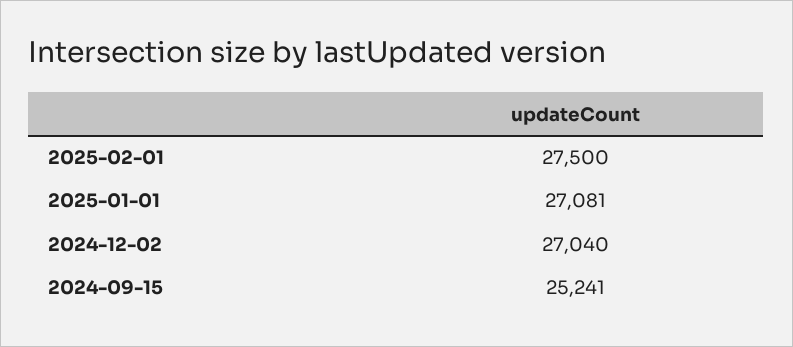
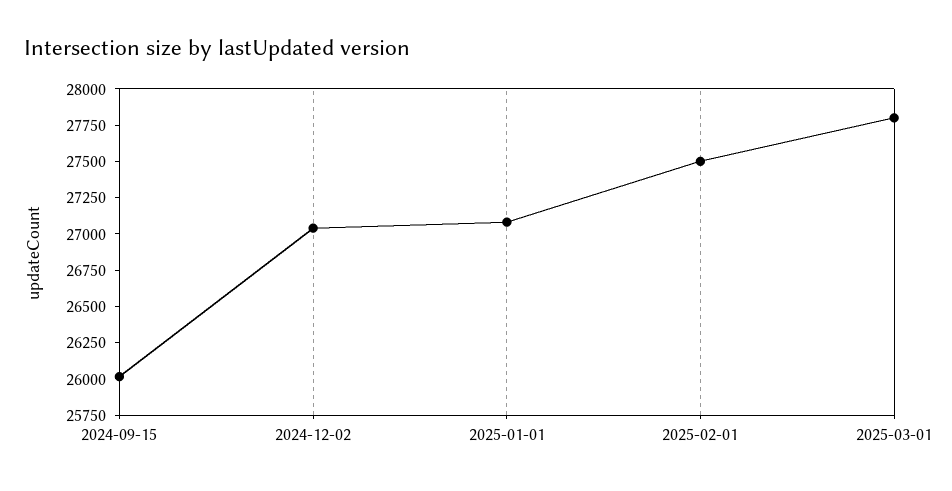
2024-09-15: 25241 -> 26000
2025-03-01: none -> 27750

